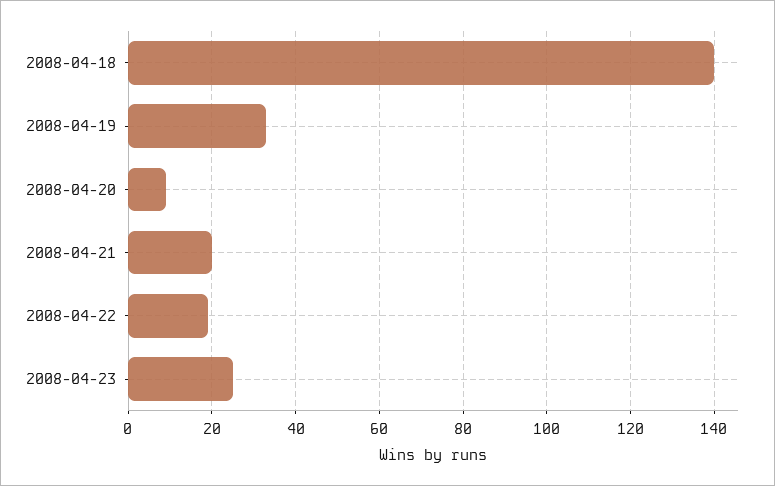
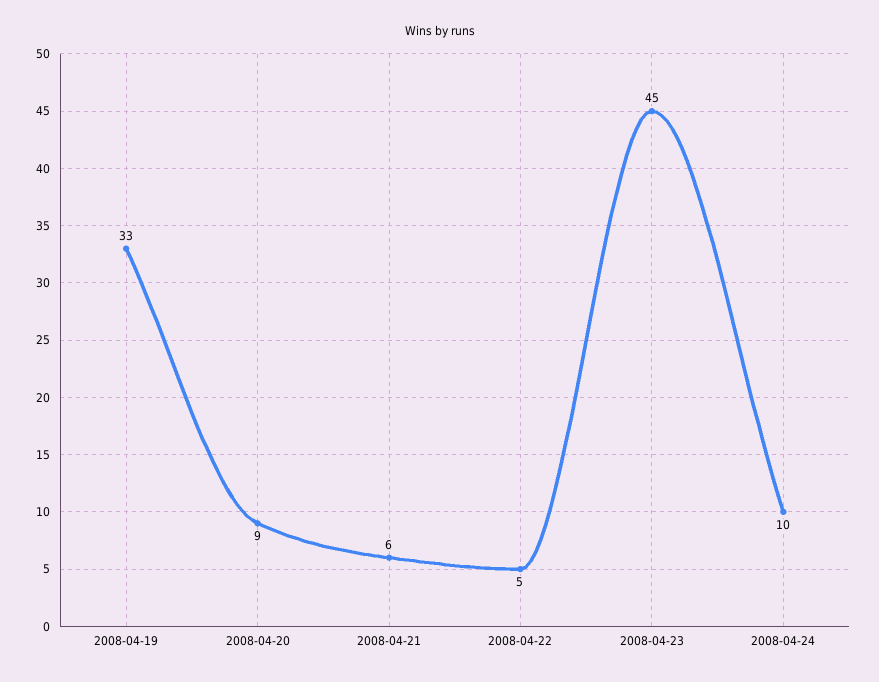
2008-04-18: 140 -> none
2008-04-21: 20 -> 6
2008-04-22: 20 -> 5
2008-04-23: 25 -> 45
2008-04-24: none -> 10

